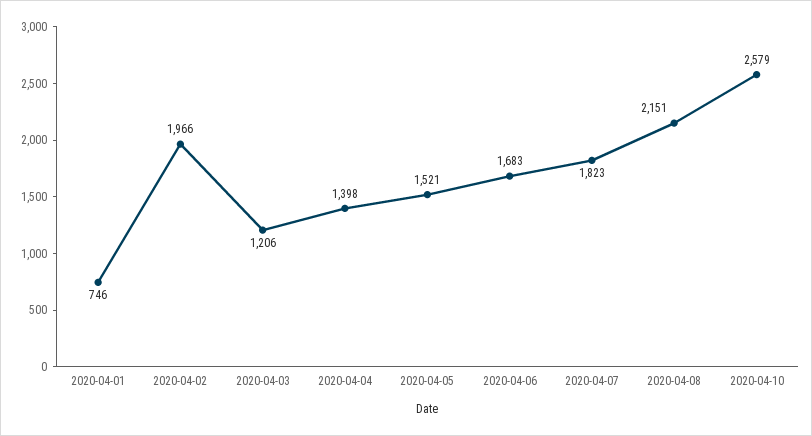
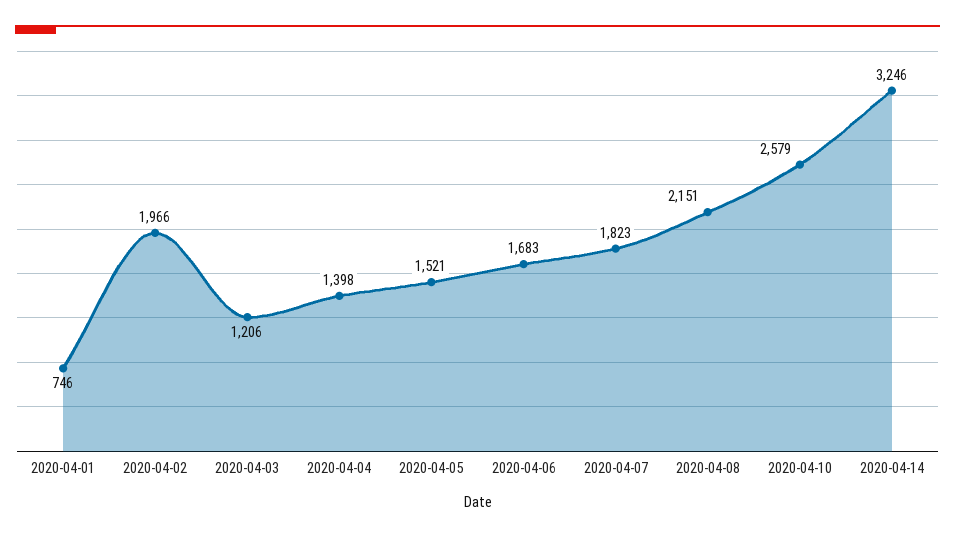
2020-04-14: none -> 3246

